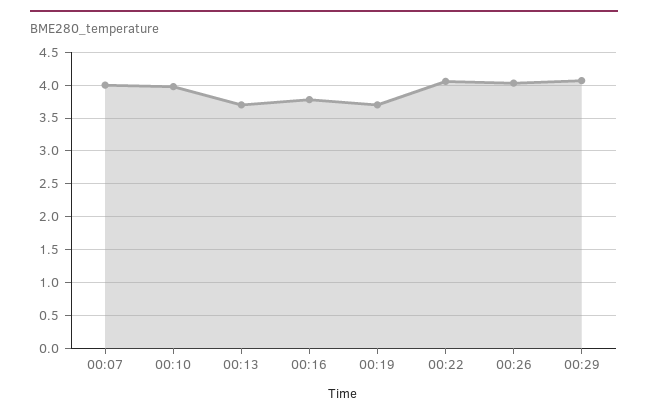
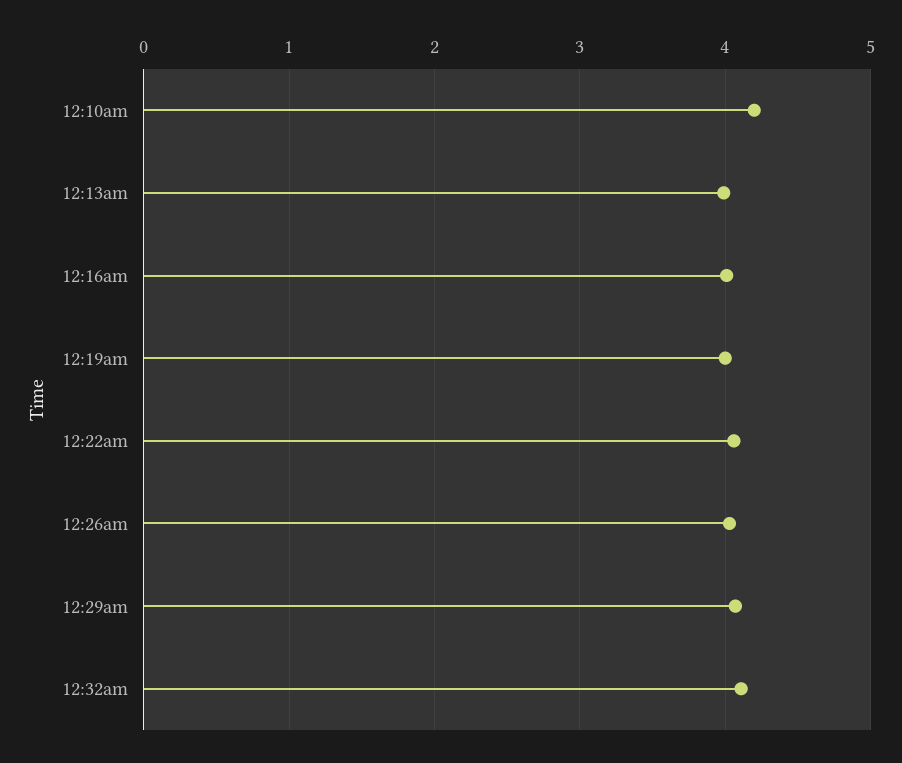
00:07: 4 -> none
00:10: 4 -> 4.2
00:13: 3.7 -> 4
00:16: 3.8 -> 4
00:19: 3.7 -> 4
12:32am: none -> 4.1

